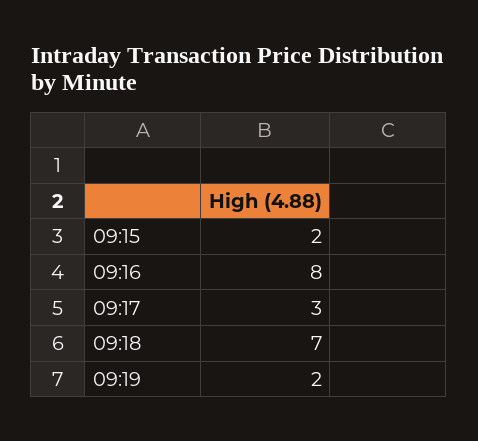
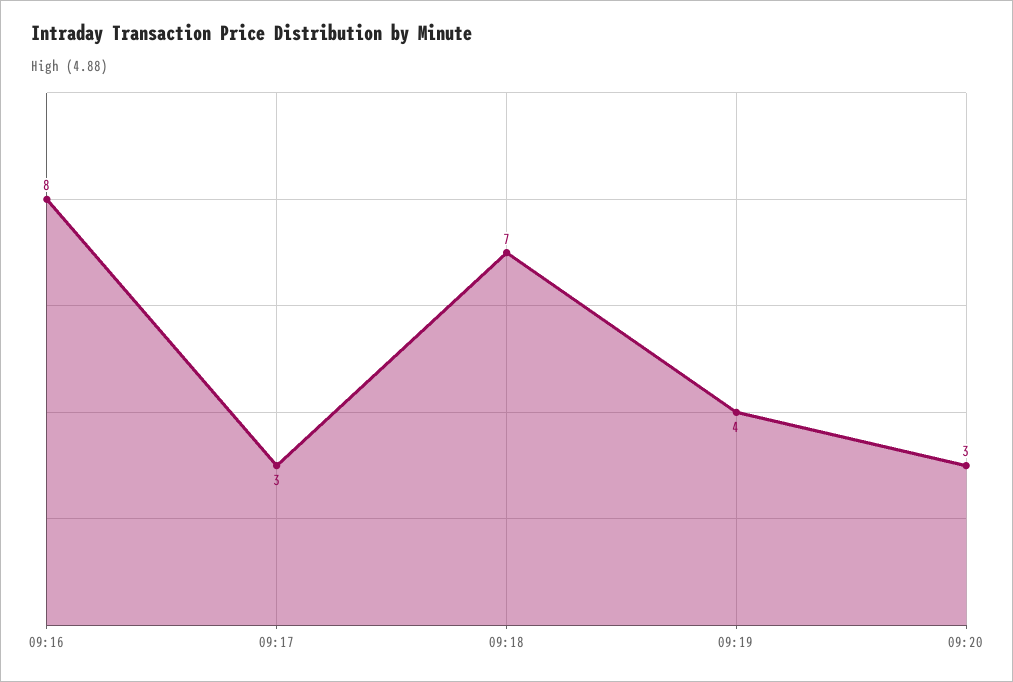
09:15: 2 -> none
09:19: 2 -> 4
09:20: none -> 3

